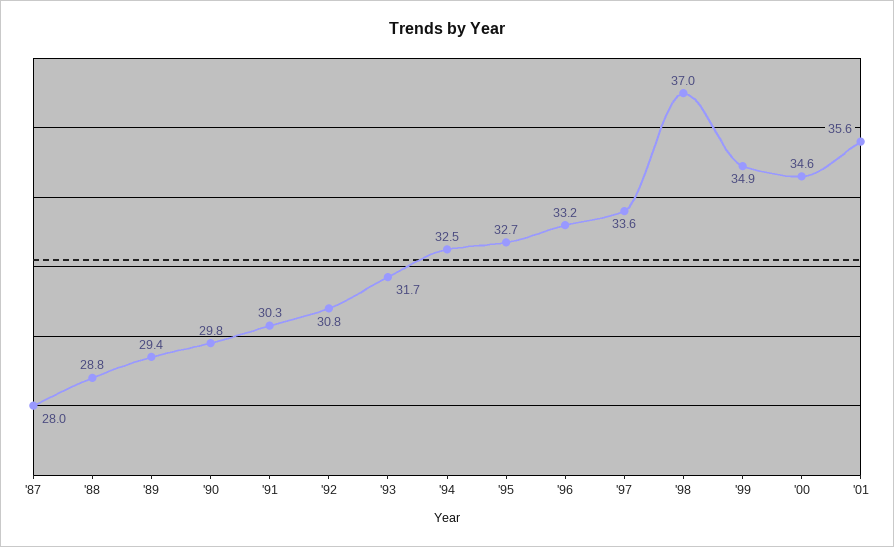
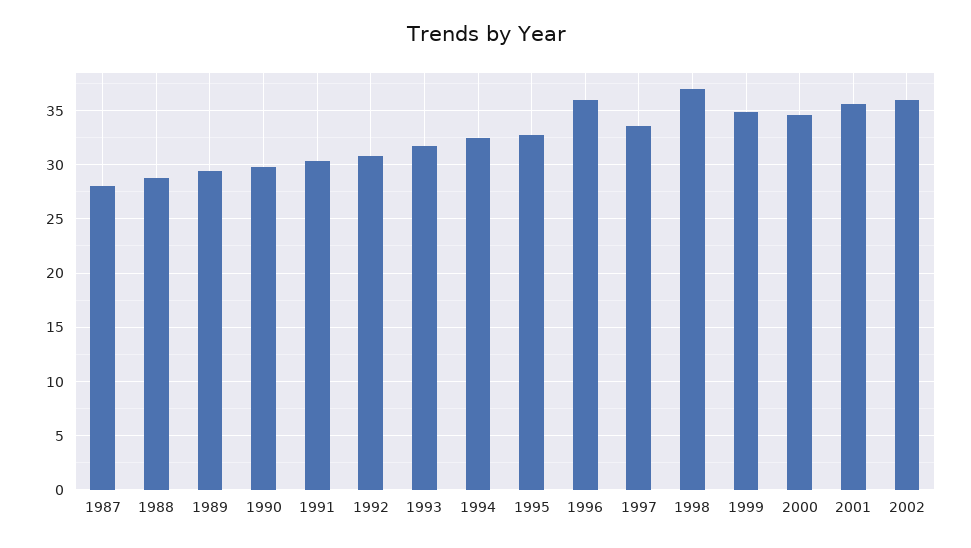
'96: 33.2 -> 36
2002: none -> 36

